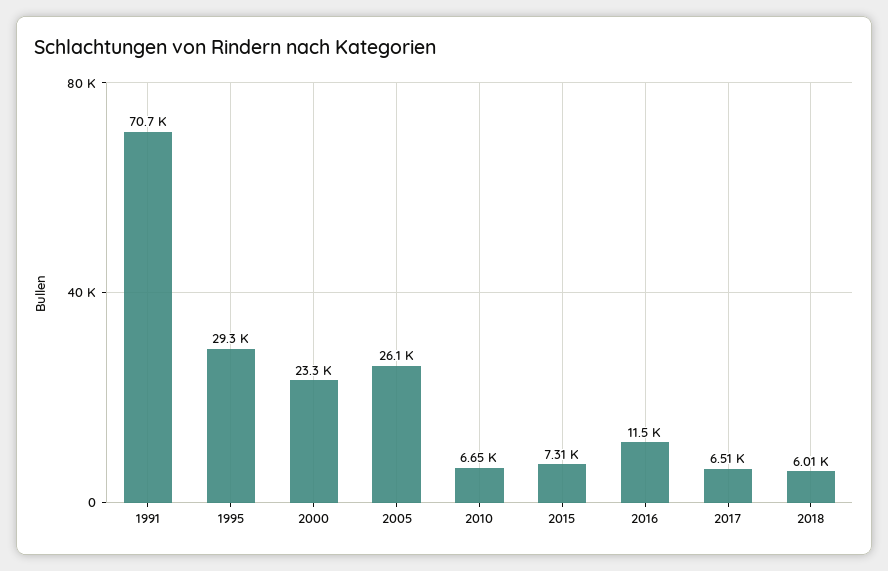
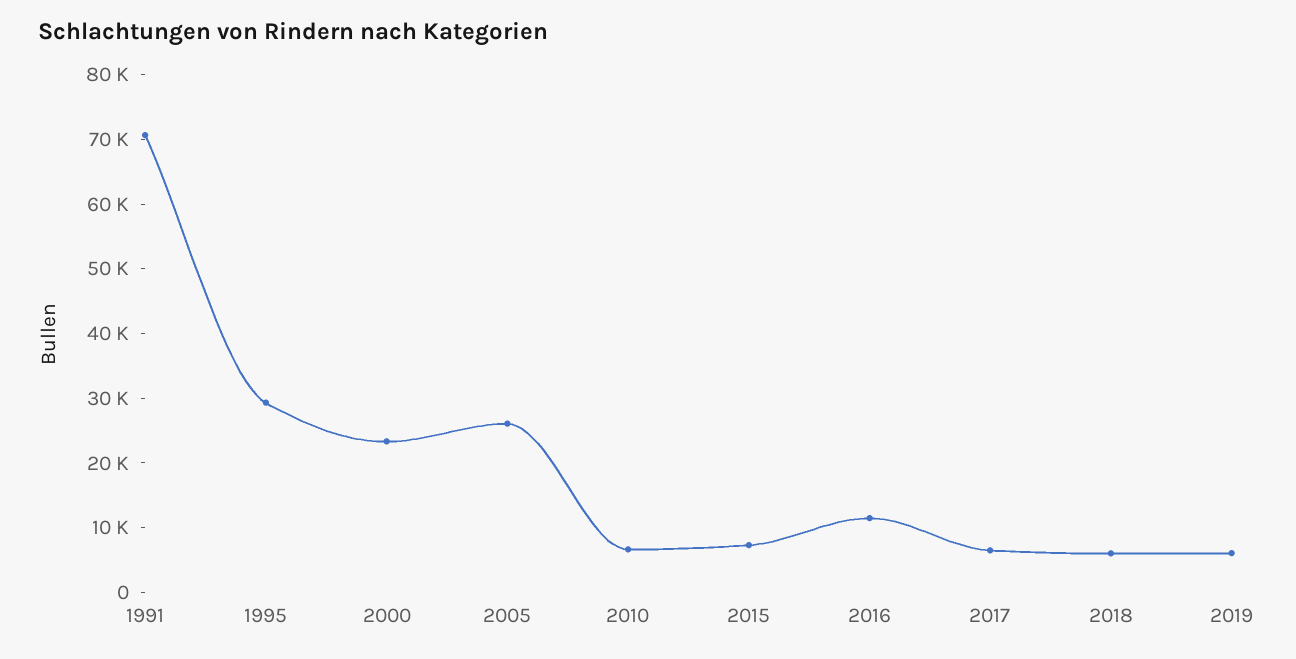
2019: none -> 6000

